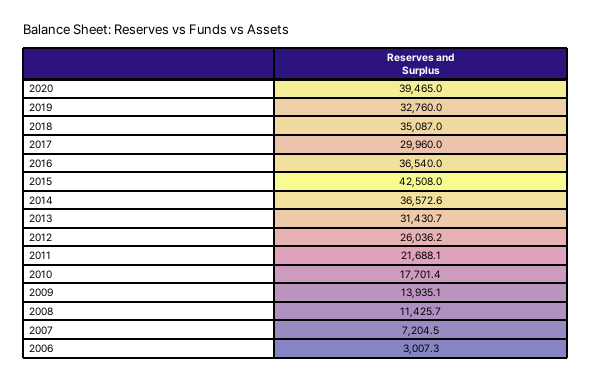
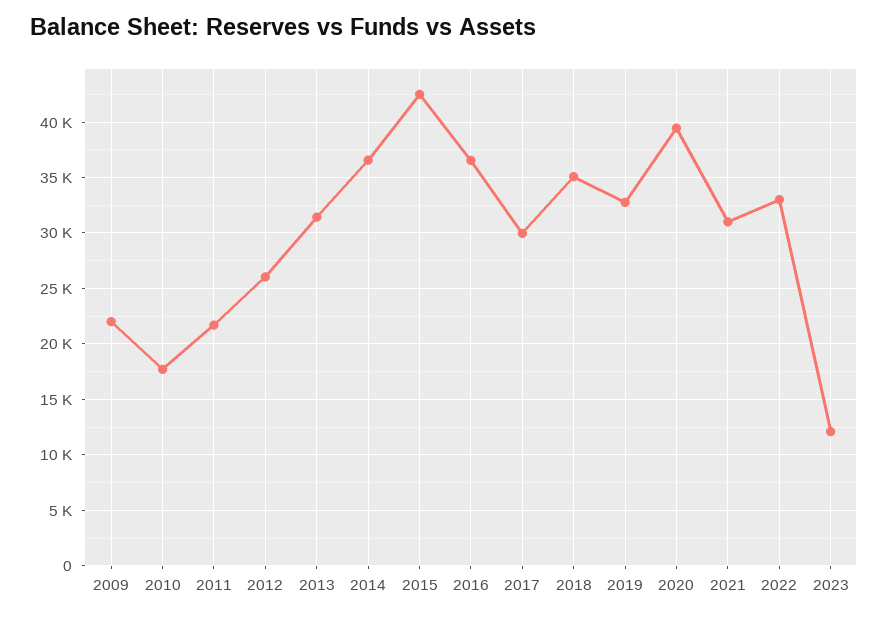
2009: 13935.1 -> 22000
2008: 11425.7 -> none
2007: 7204.5 -> none
2006: 3007.3 -> none
2021: none -> 31000
2022: none -> 33000
2023: none -> 12000

